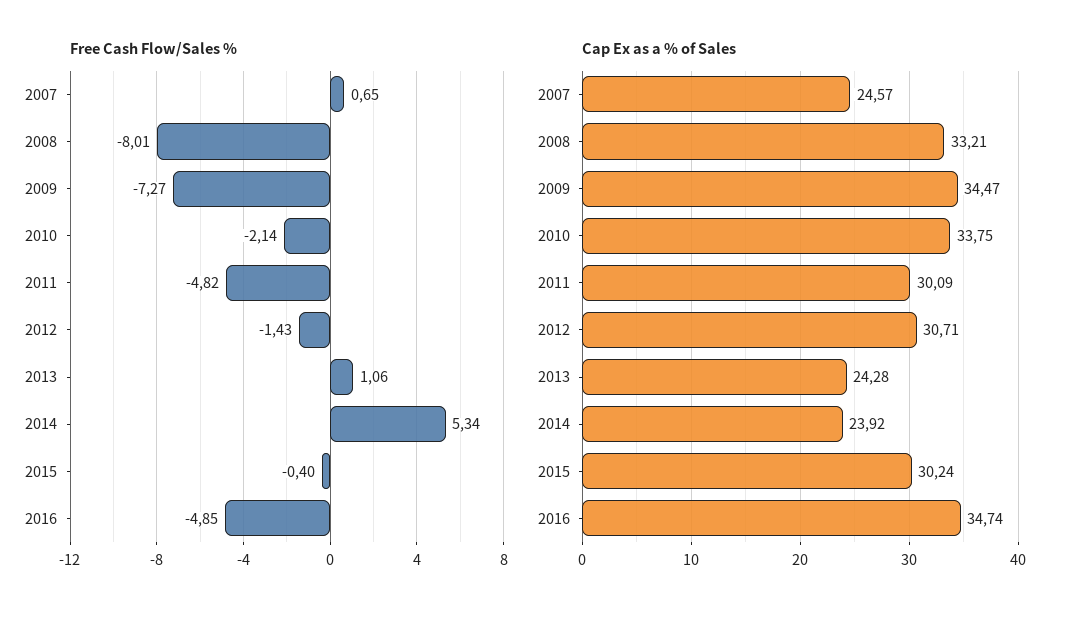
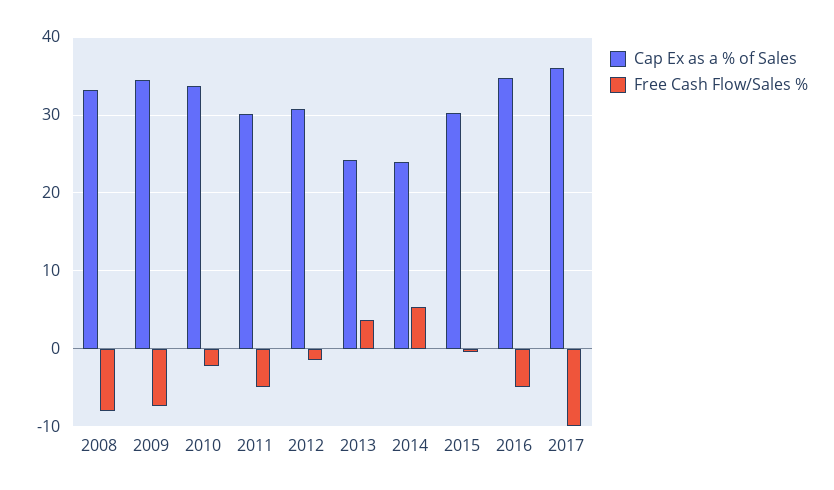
Free Cash Flow/Sales %, 2007: 0.65 -> none
Free Cash Flow/Sales %, 2013: 1.06 -> 4
Cap Ex as a % of Sales, 2007: 24.57 -> none
Cap Ex as a % of Sales, 2017: none -> 36
Free Cash Flow/Sales %, 2017: none -> -10

